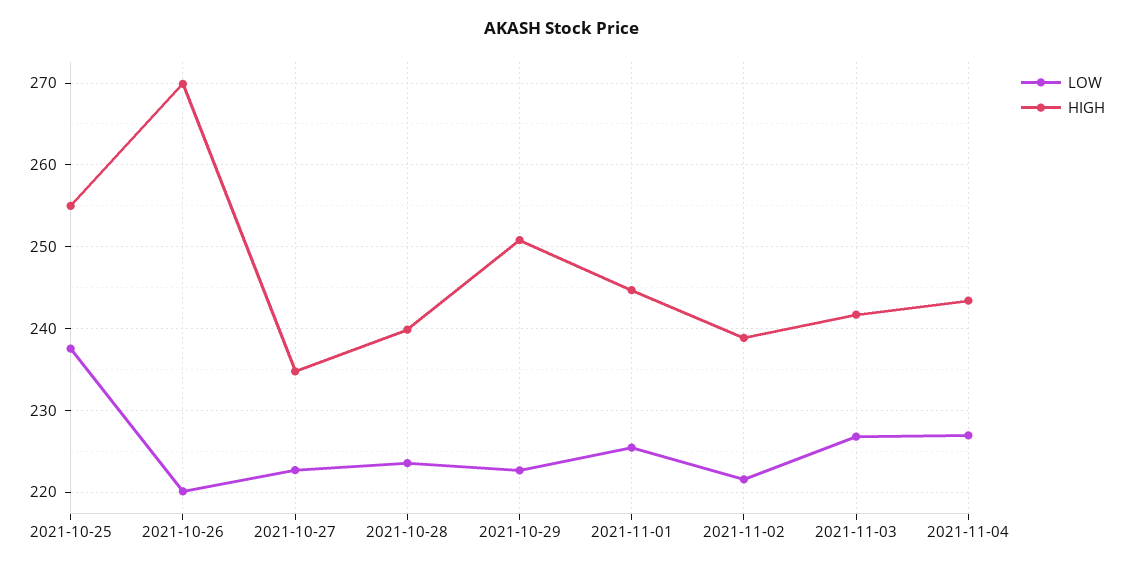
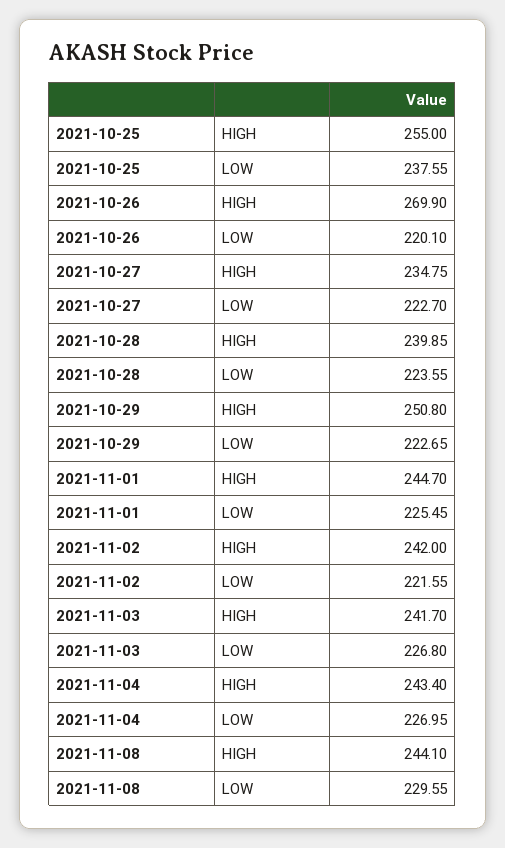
HIGH, 2021-11-02: 239 -> 242
HIGH, 2021-11-08: none -> 244.1
LOW, 2021-11-08: none -> 229.55

